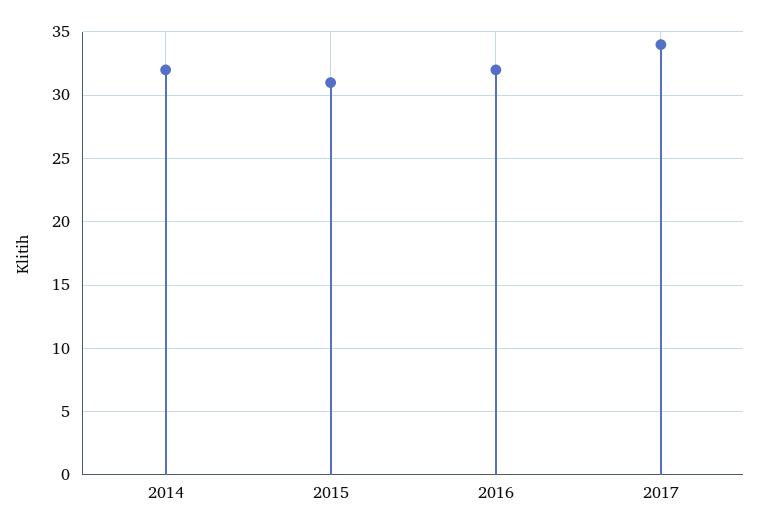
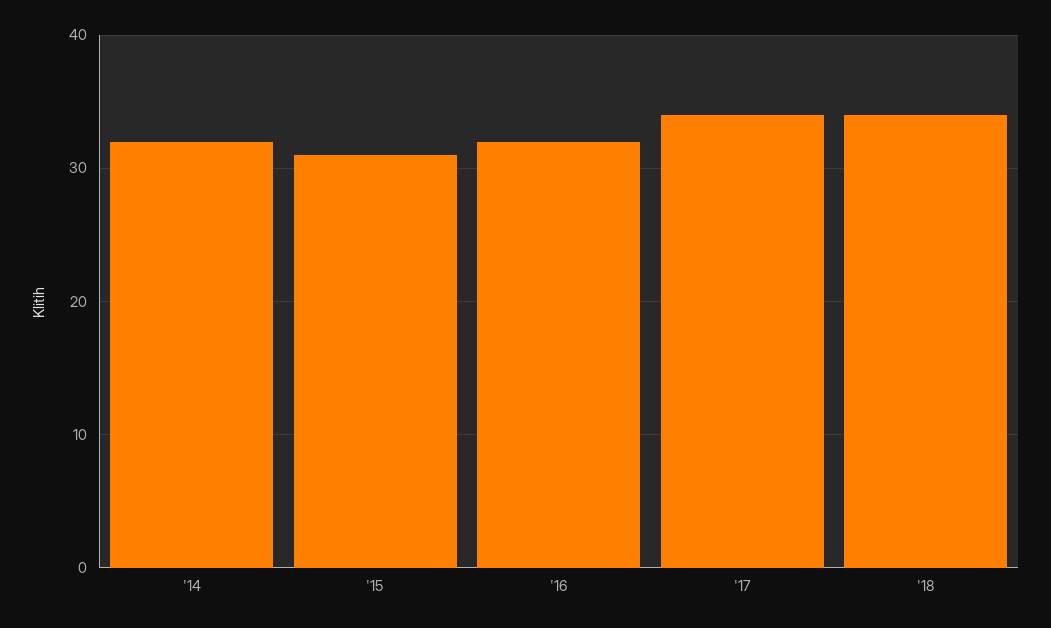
'18: none -> 34

